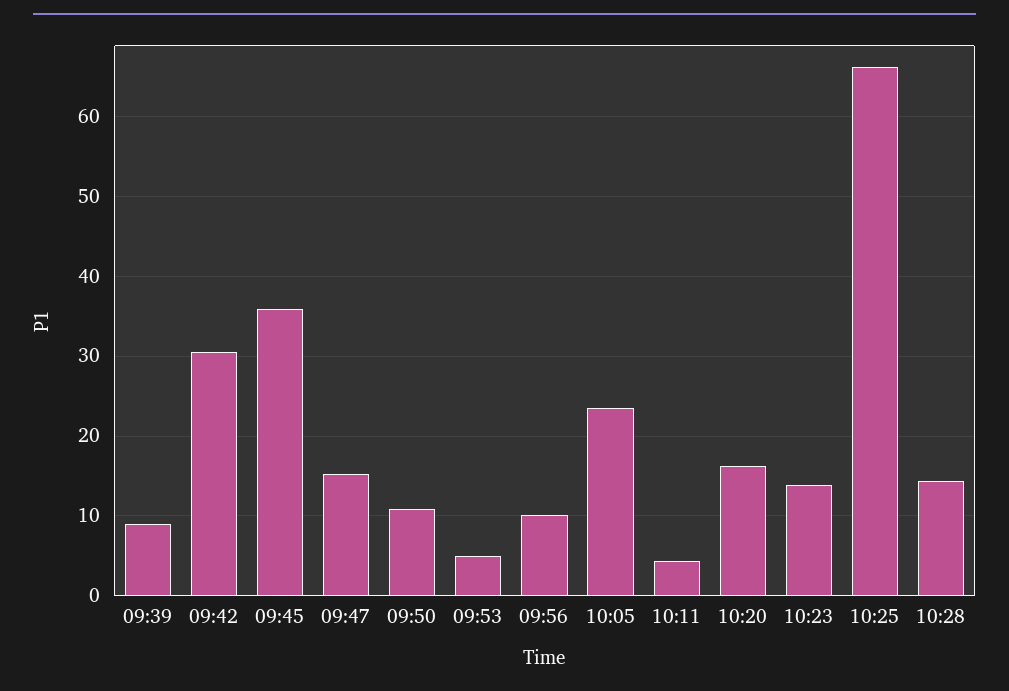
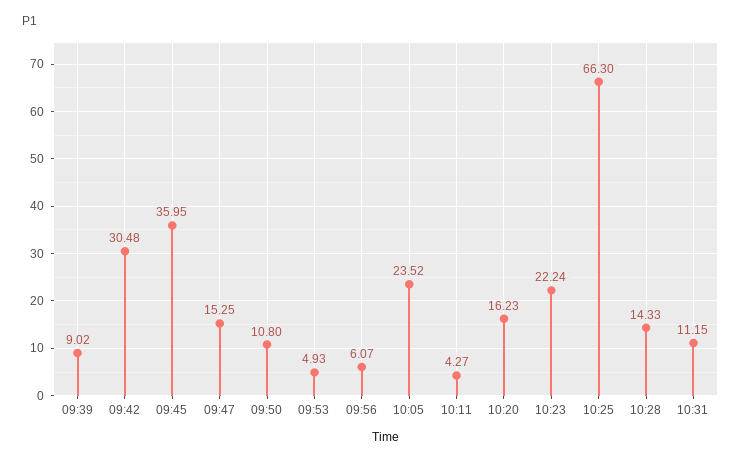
09:56: 10 -> 6.07
10:23: 14 -> 22.24
10:31: none -> 11.15

